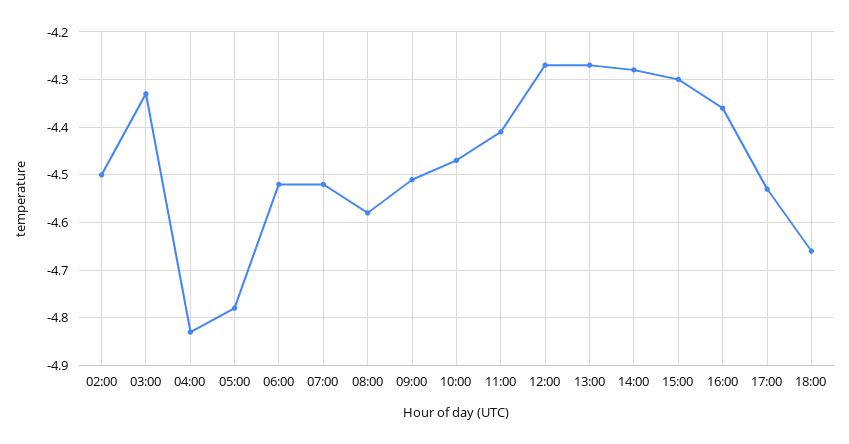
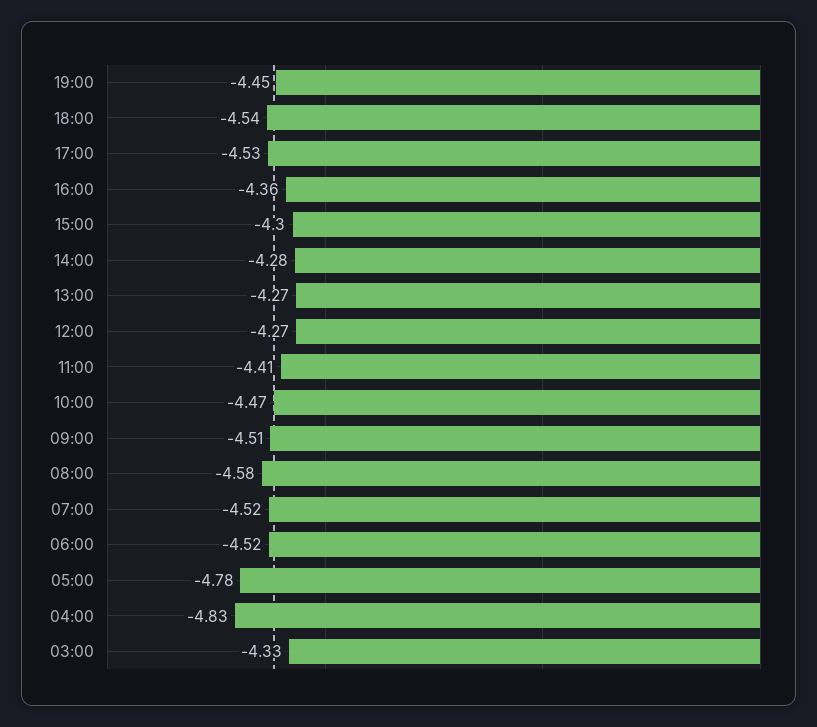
02:00: -4.5 -> none
18:00: -4.65 -> -4.54
19:00: none -> -4.45

